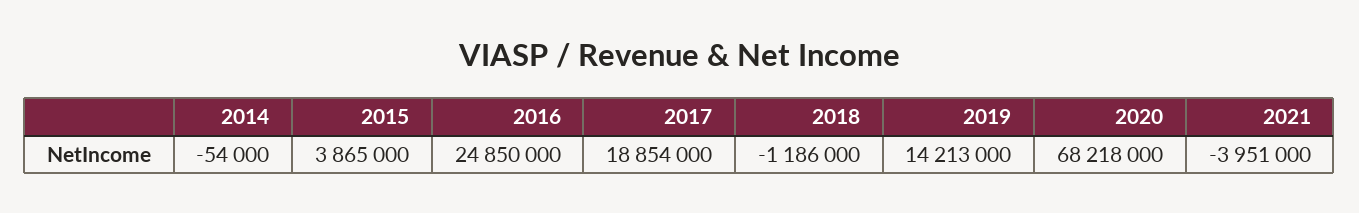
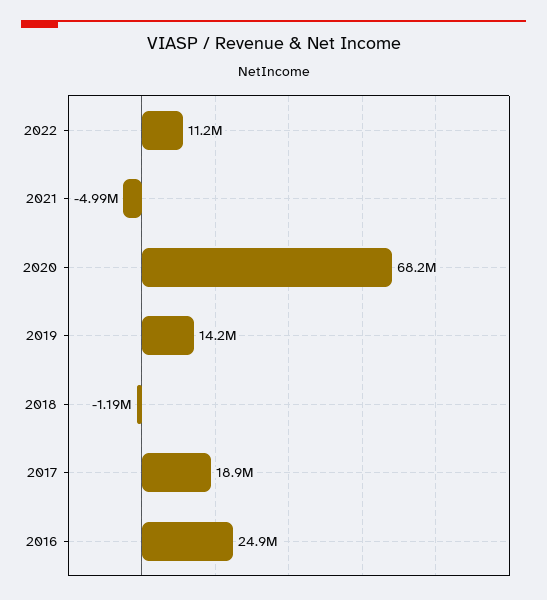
2014: -54000 -> none
2015: 3865000 -> none
2021: -3951000 -> -4990000
2022: none -> 11200000

